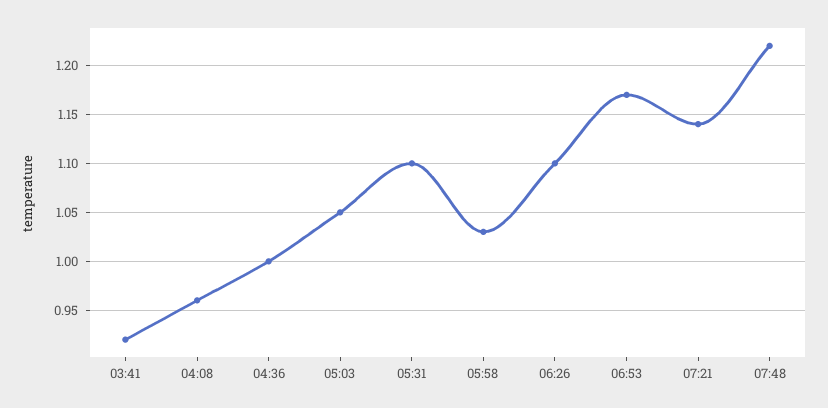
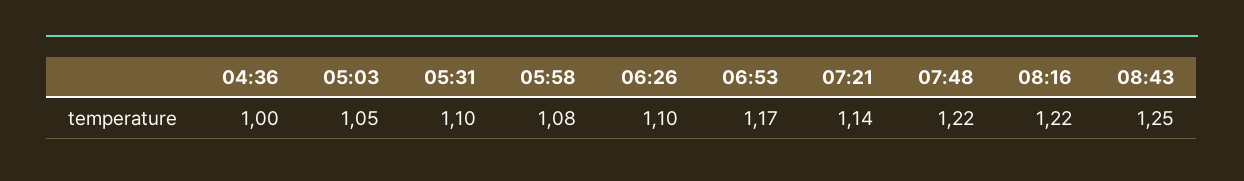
03:41: 0.92 -> none
04:08: 0.96 -> none
05:58: 1.03 -> 1.08
08:16: none -> 1.22
08:43: none -> 1.25

